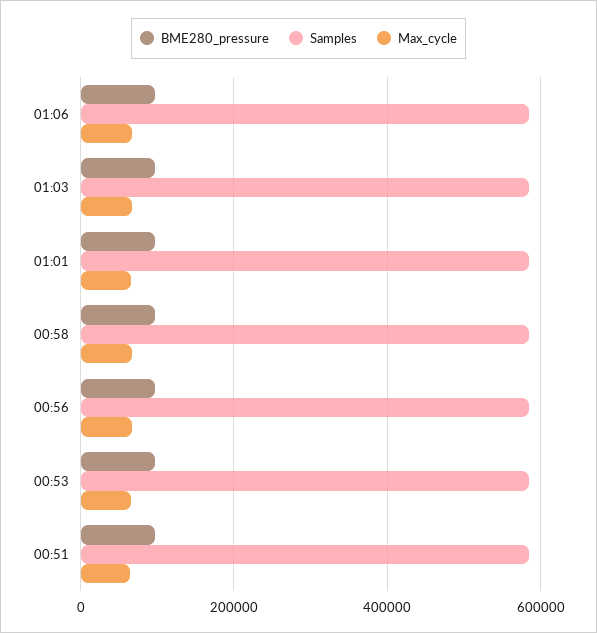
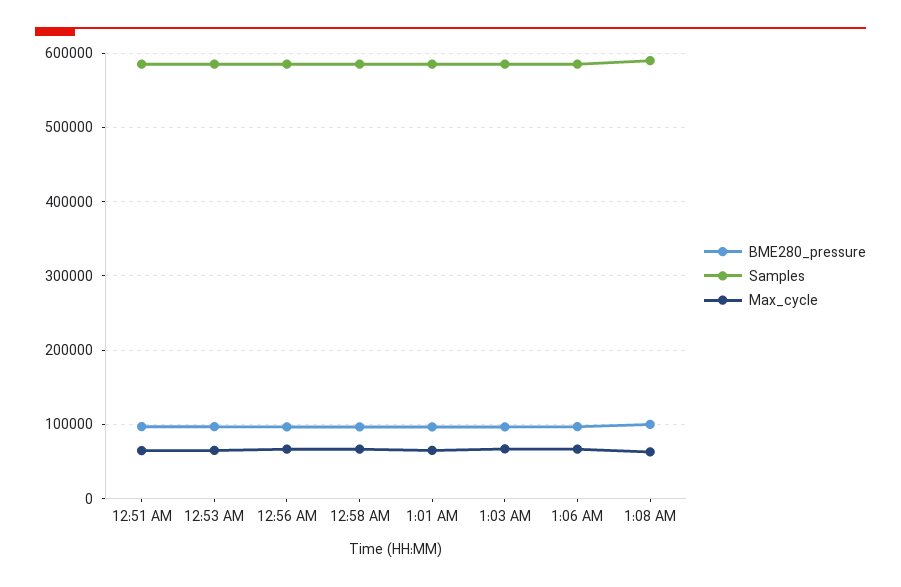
BME280_pressure, 1:08 AM: none -> 100000
Samples, 1:08 AM: none -> 590000
Max_cycle, 1:08 AM: none -> 60000

